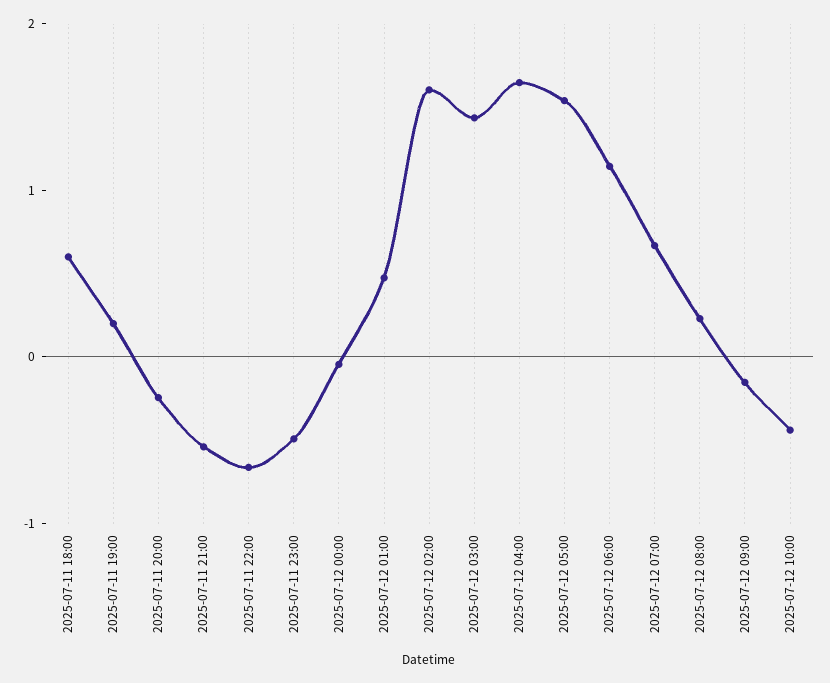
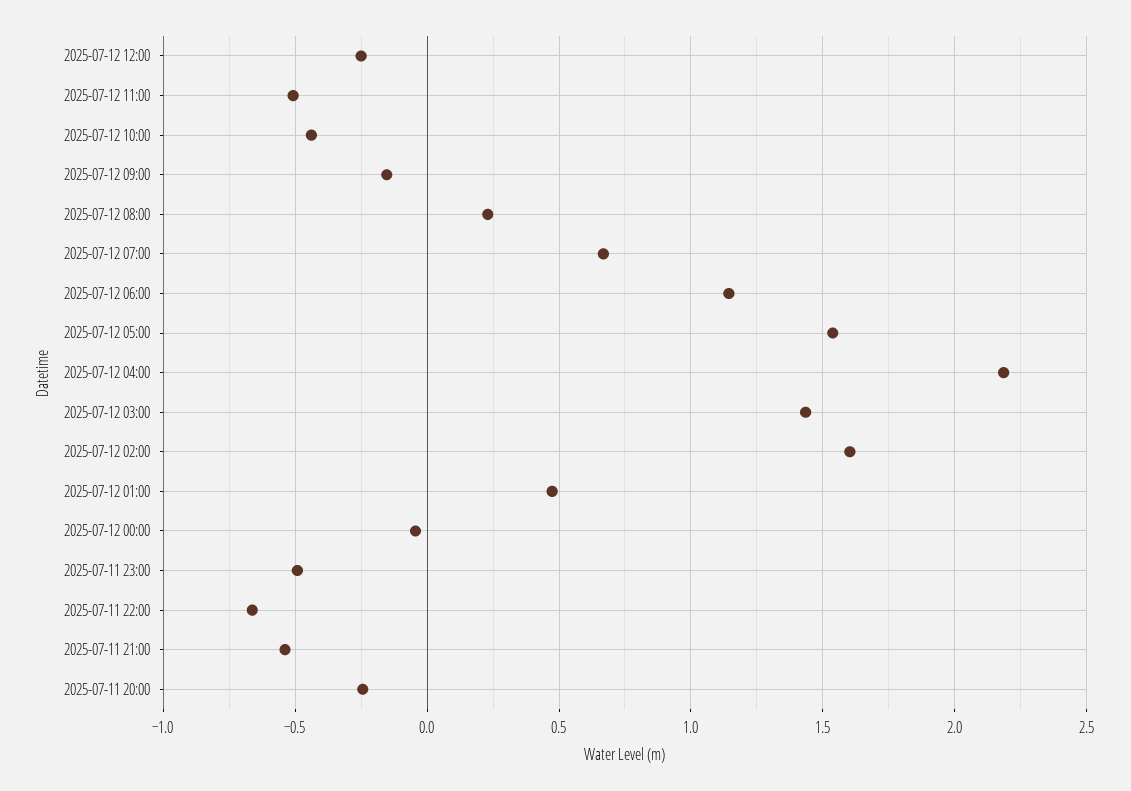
2025-07-11 18:00: 0.6 -> none
2025-07-11 19:00: 0.2 -> none
2025-07-12 04:00: 1.6 -> 2.2
2025-07-12 12:00: none -> -0.25
2025-07-12 11:00: none -> -0.5

